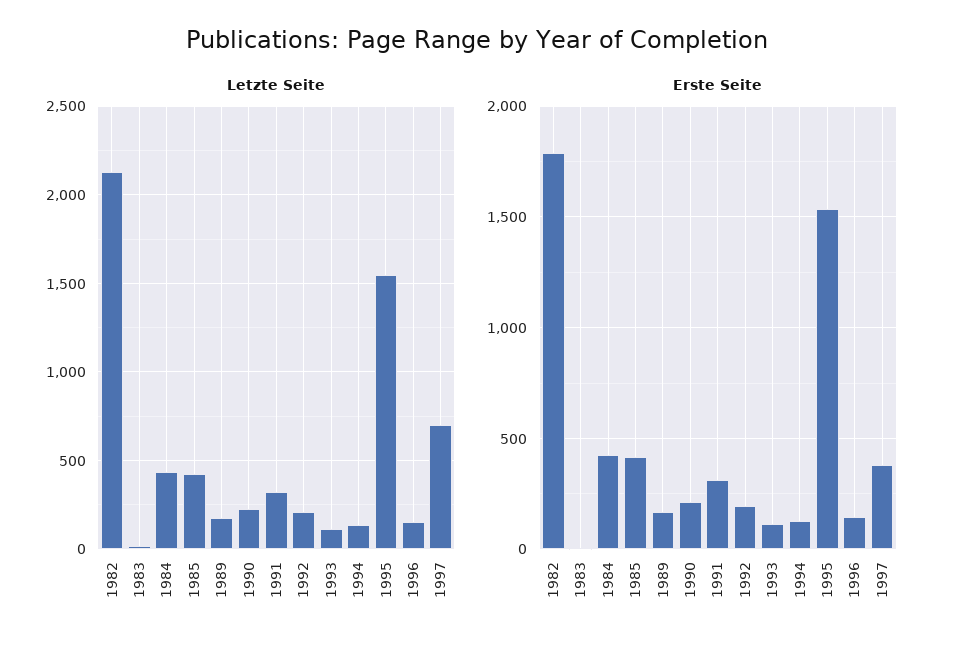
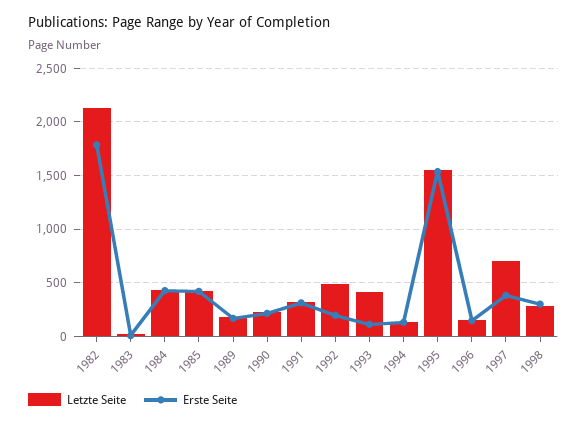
Letzte Seite, 1992: 200 -> 500
Letzte Seite, 1993: 100 -> 400
Letzte Seite, 1998: none -> 300
Erste Seite, 1998: none -> 300

